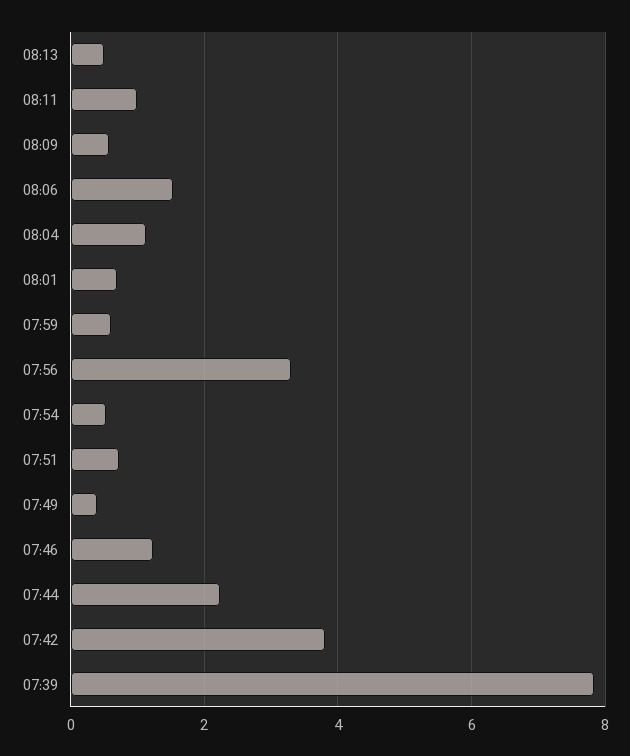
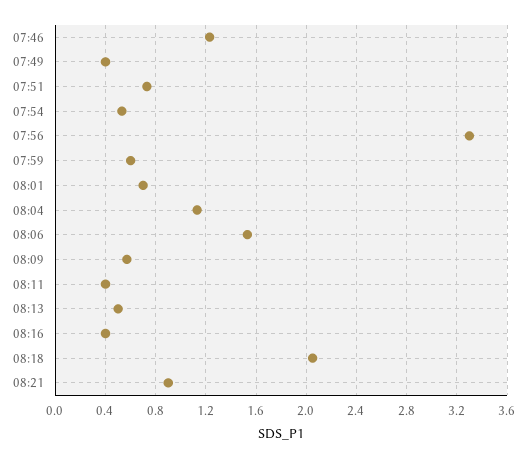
08:11: 1 -> 0.4
07:44: 2.2 -> none
07:42: 3.8 -> none
07:39: 7.8 -> none
08:16: none -> 0.4
08:18: none -> 2.05
08:21: none -> 0.9

